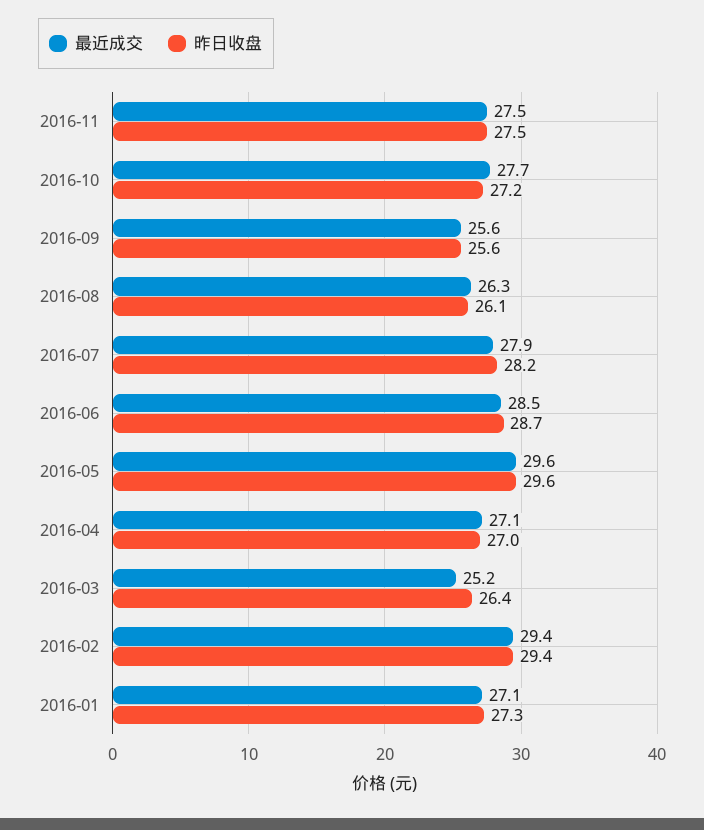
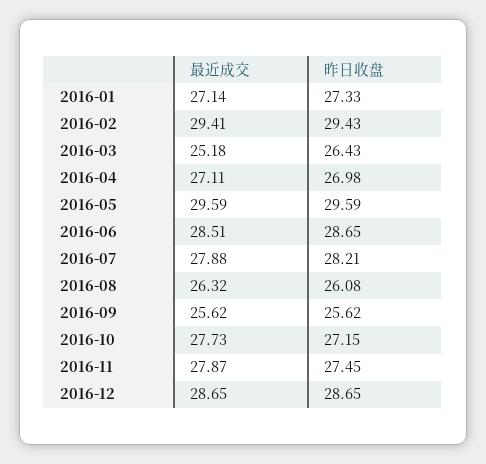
最近成交, 2016-11: 27.5 -> 27.87
最近成交, 2016-12: none -> 28.65
昨日收盘, 2016-12: none -> 28.65

